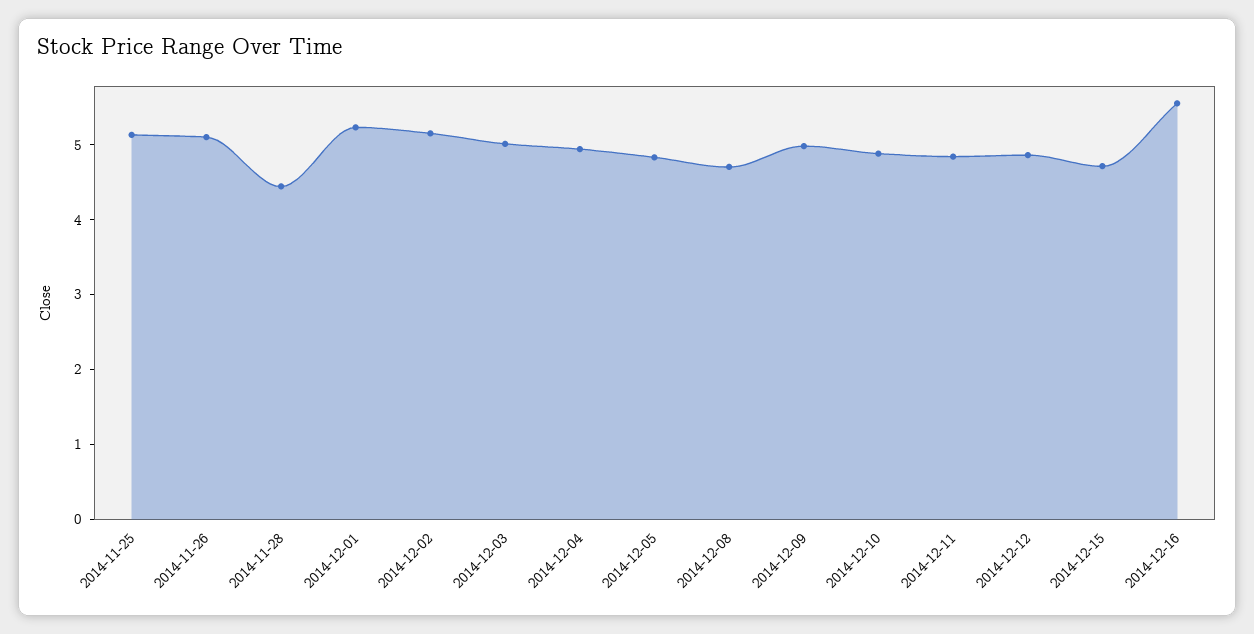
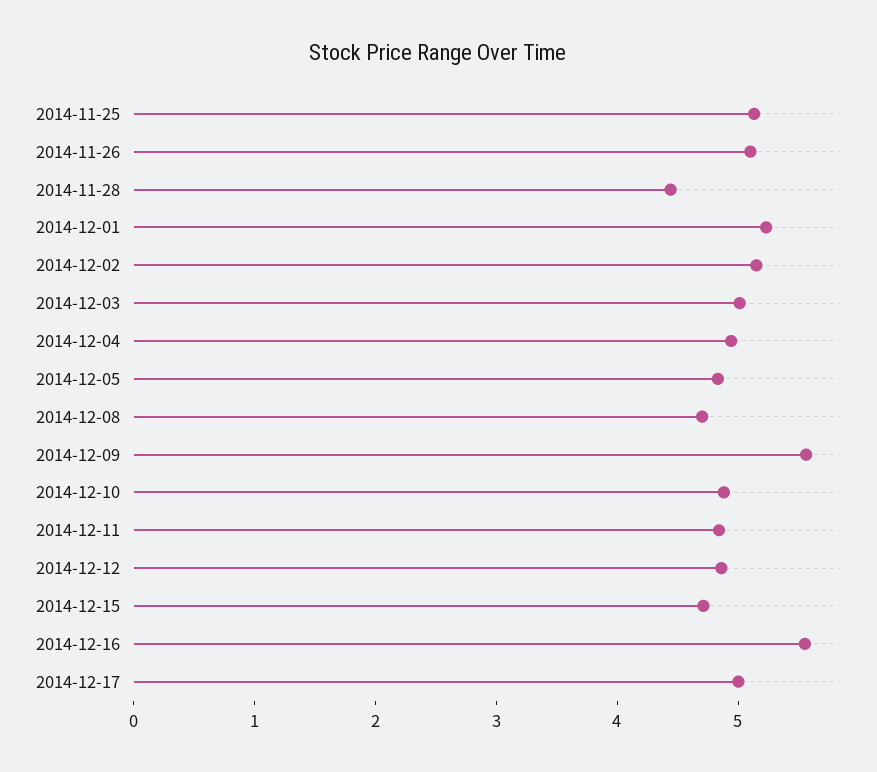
2014-12-09: 5 -> 5.6
2014-12-17: none -> 5

